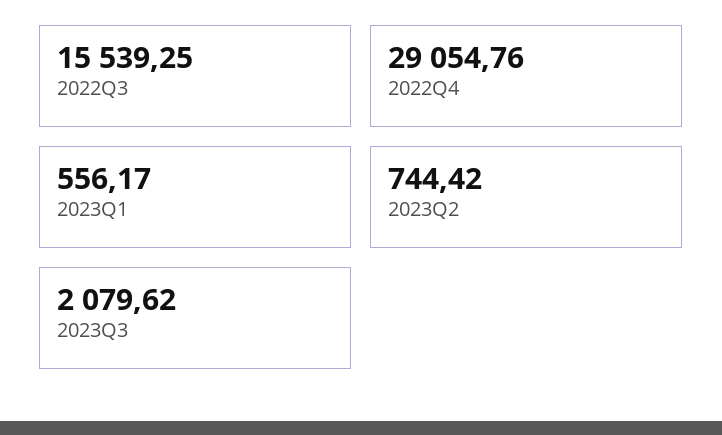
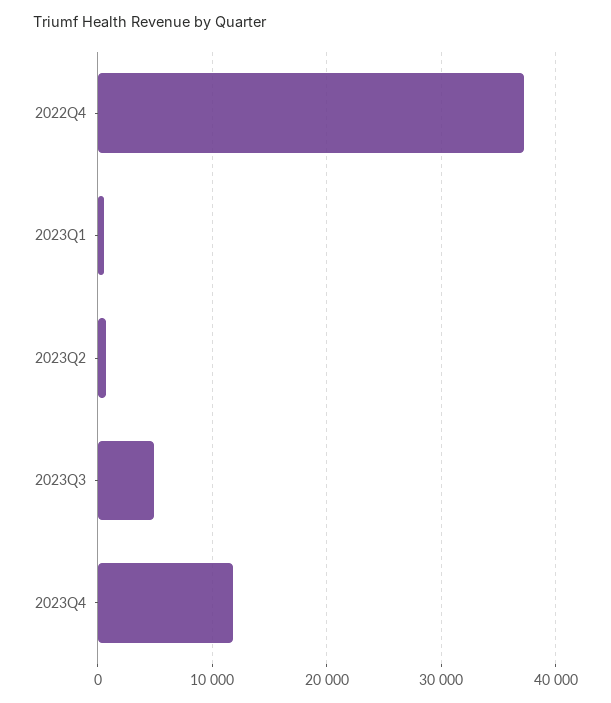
2022Q3: 15539.25 -> none
2022Q4: 29054.76 -> 37000
2023Q3: 2079.62 -> 5000
2023Q4: none -> 12000

